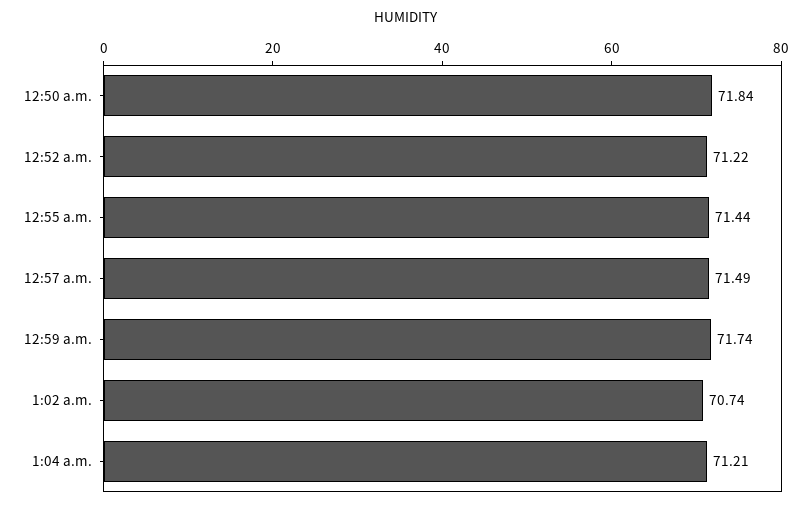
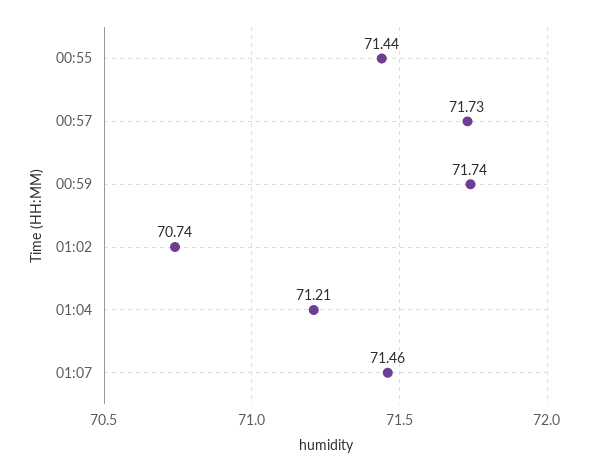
12:50 a.m.: 71.84 -> none
12:52 a.m.: 71.22 -> none
12:57 a.m.: 71.49 -> 71.73
01:07: none -> 71.46

